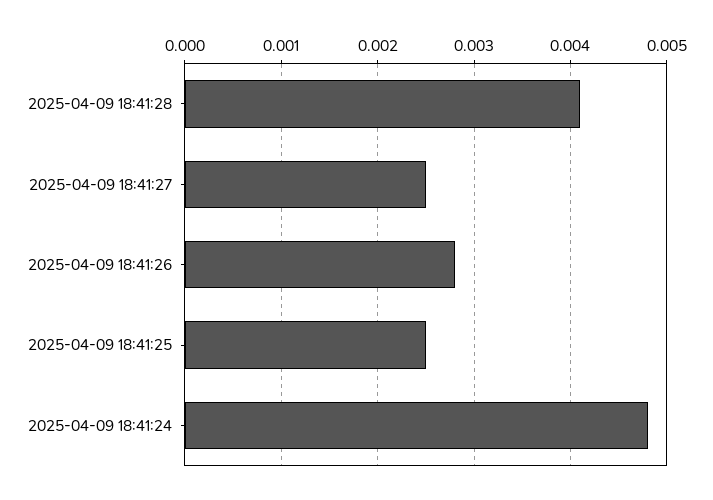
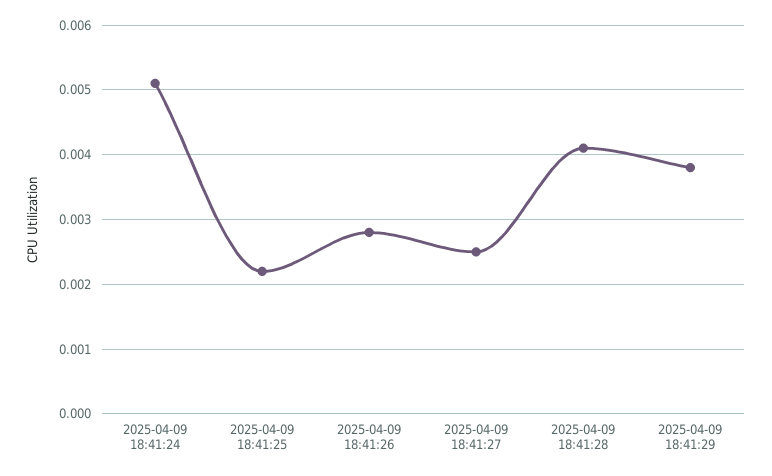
2025-04-09 18:41:25: 0.0025 -> 0.0022
2025-04-09 18:41:24: 0.0048 -> 0.0051
2025-04-09 18:41:29: none -> 0.0038

